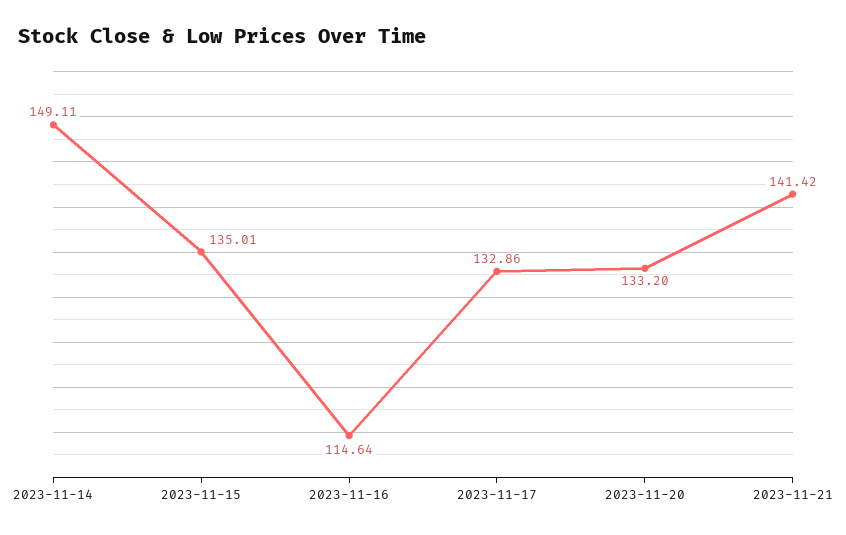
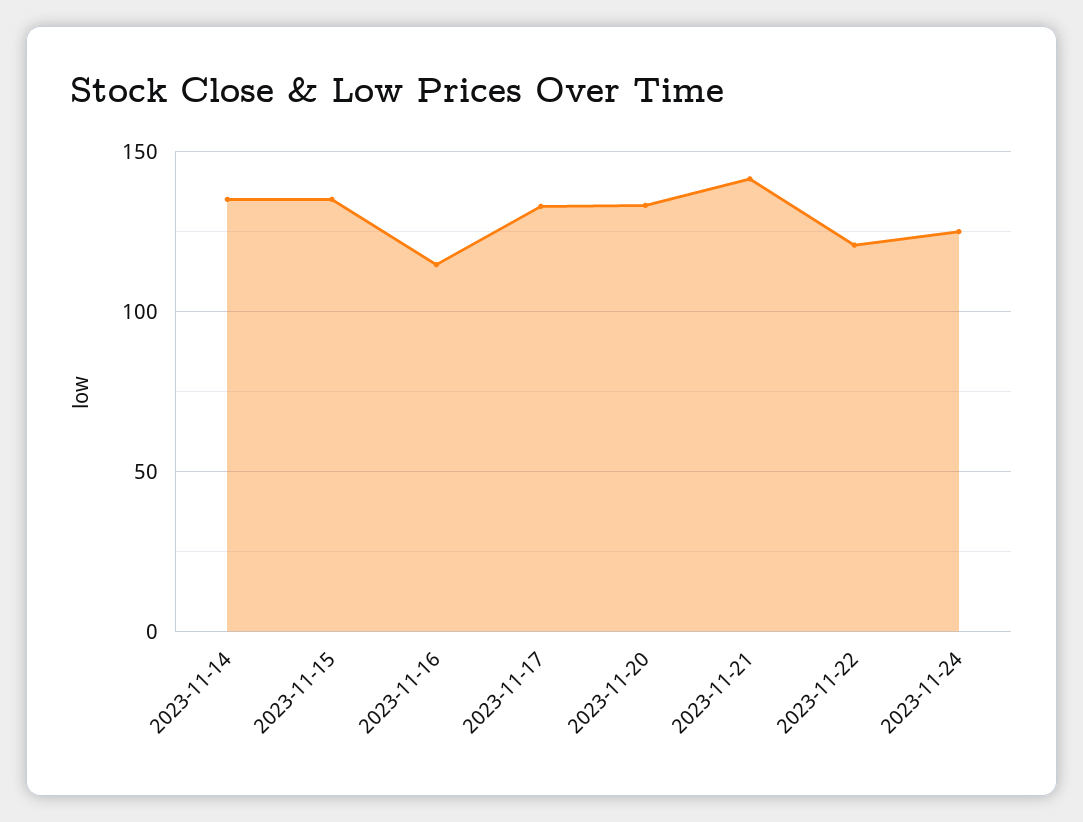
2023-11-14: 149.11 -> 135
2023-11-22: none -> 120
2023-11-24: none -> 125

